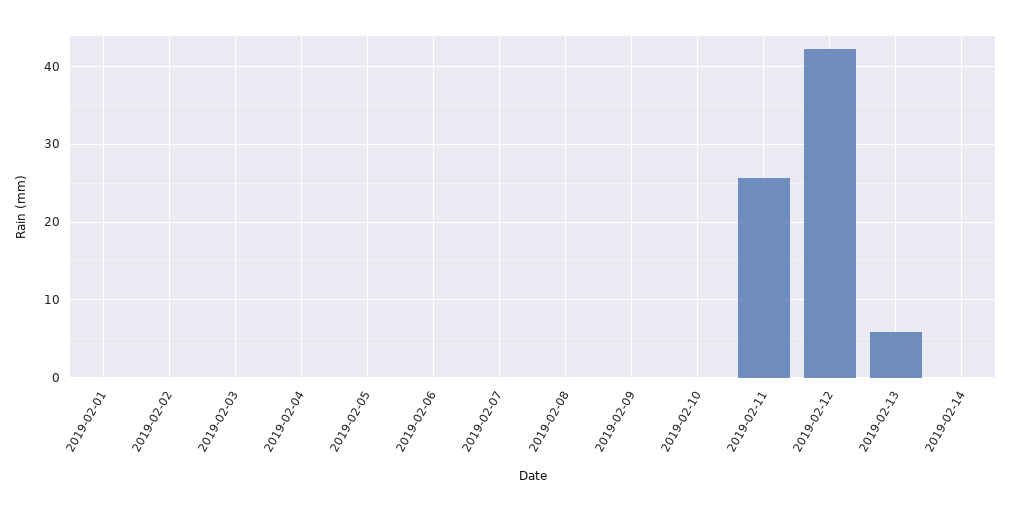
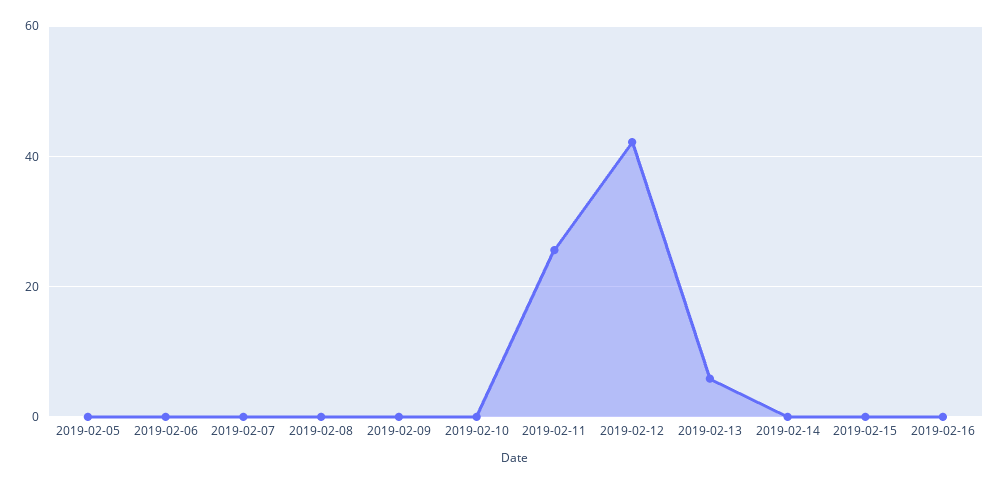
2019-02-01: 0 -> none
2019-02-02: 0 -> none
2019-02-03: 0 -> none
2019-02-04: 0 -> none
2019-02-15: none -> 0
2019-02-16: none -> 0

